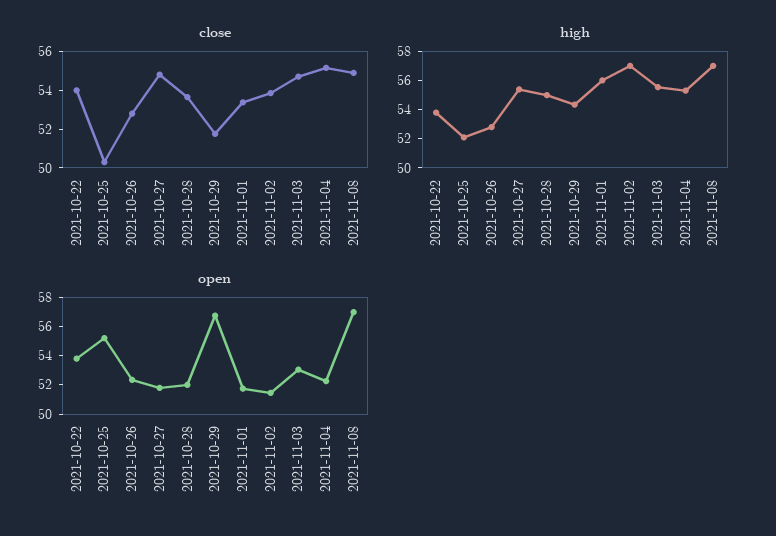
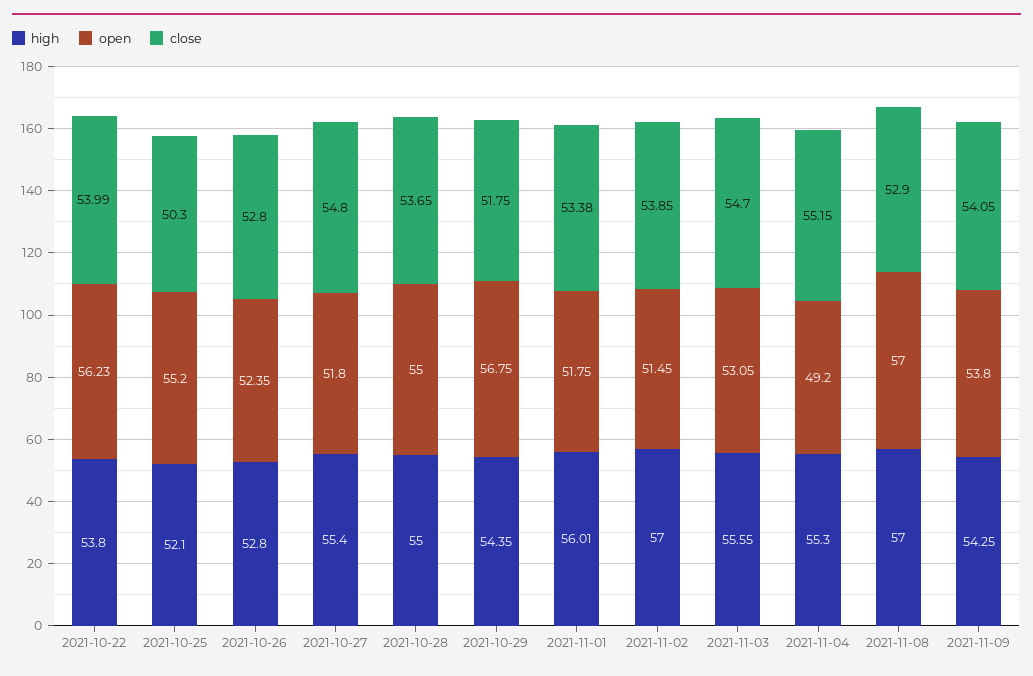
close, 2021-11-08: 55 -> 52.9
open, 2021-10-22: 54 -> 56.23
open, 2021-10-28: 52 -> 55
open, 2021-11-04: 52 -> 49.2
high, 2021-11-09: none -> 54.25
open, 2021-11-09: none -> 53.8
close, 2021-11-09: none -> 54.05

